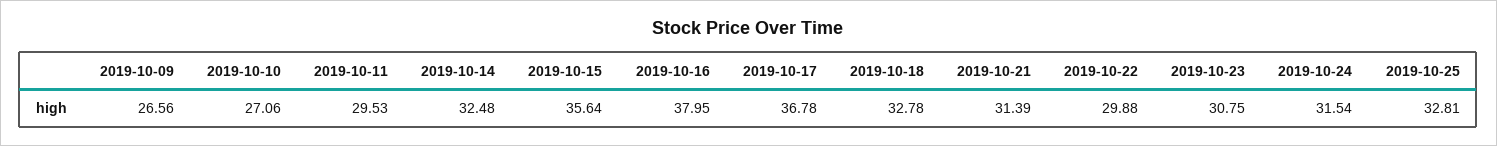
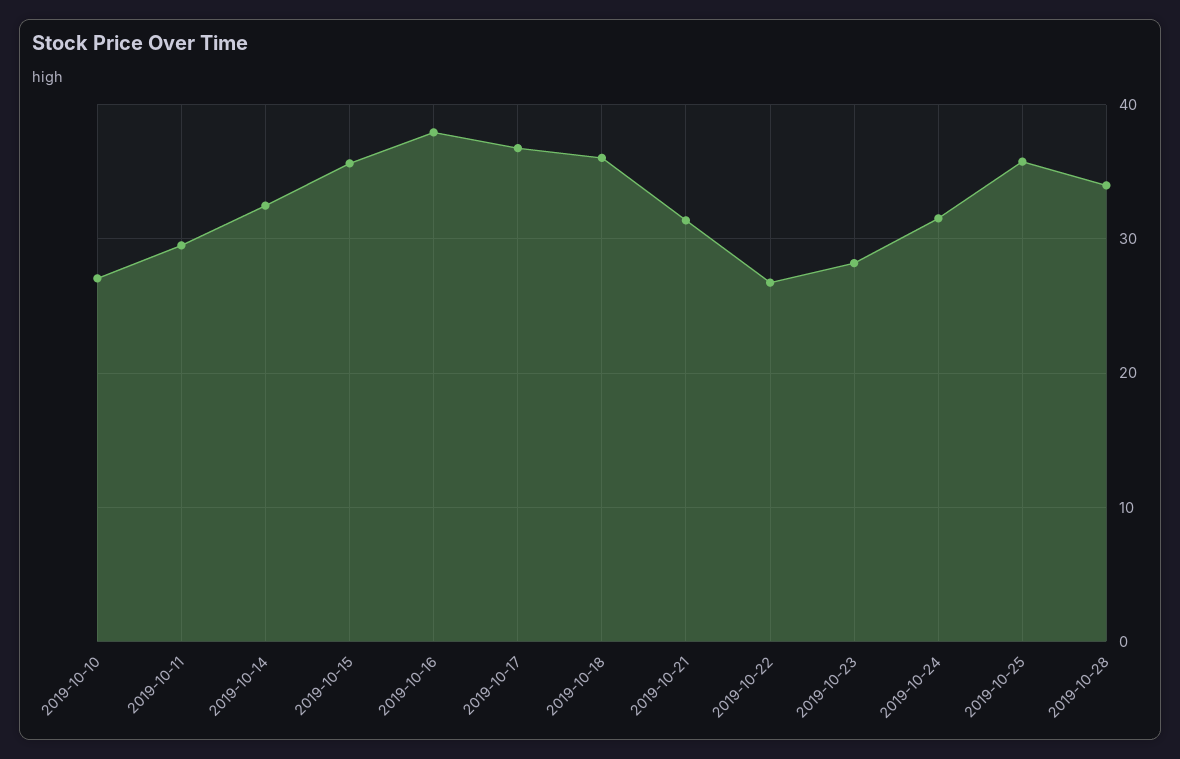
2019-10-09: 26.56 -> none
2019-10-18: 32.78 -> 36
2019-10-22: 29.88 -> 27
2019-10-23: 30.75 -> 28
2019-10-25: 32.81 -> 36
2019-10-28: none -> 34

